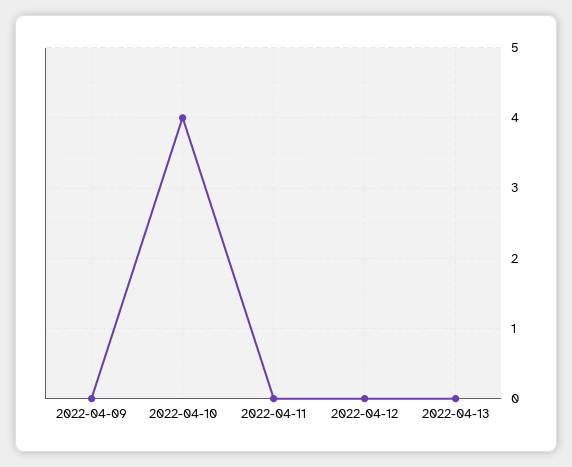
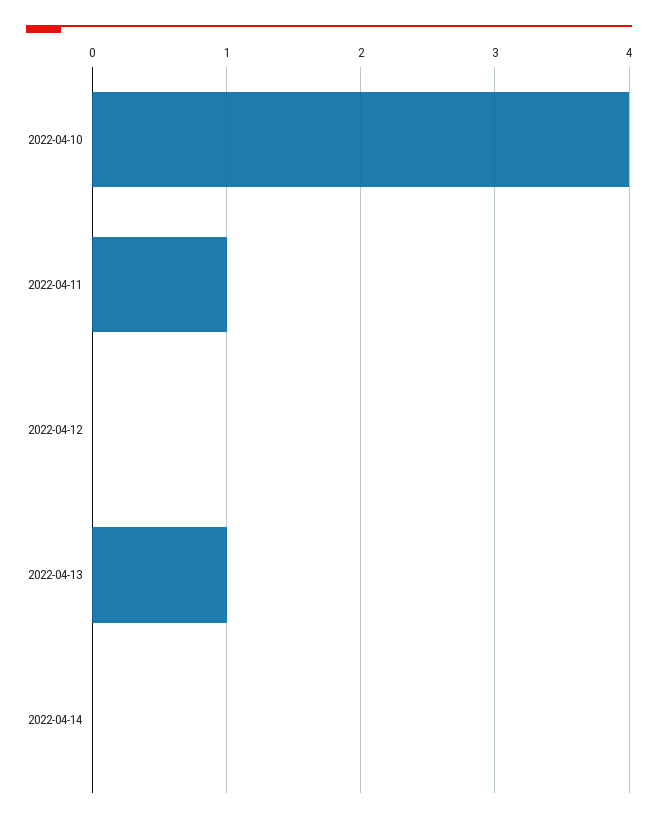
2022-04-09: 0 -> none
2022-04-11: 0 -> 1
2022-04-13: 0 -> 1
2022-04-14: none -> 0

